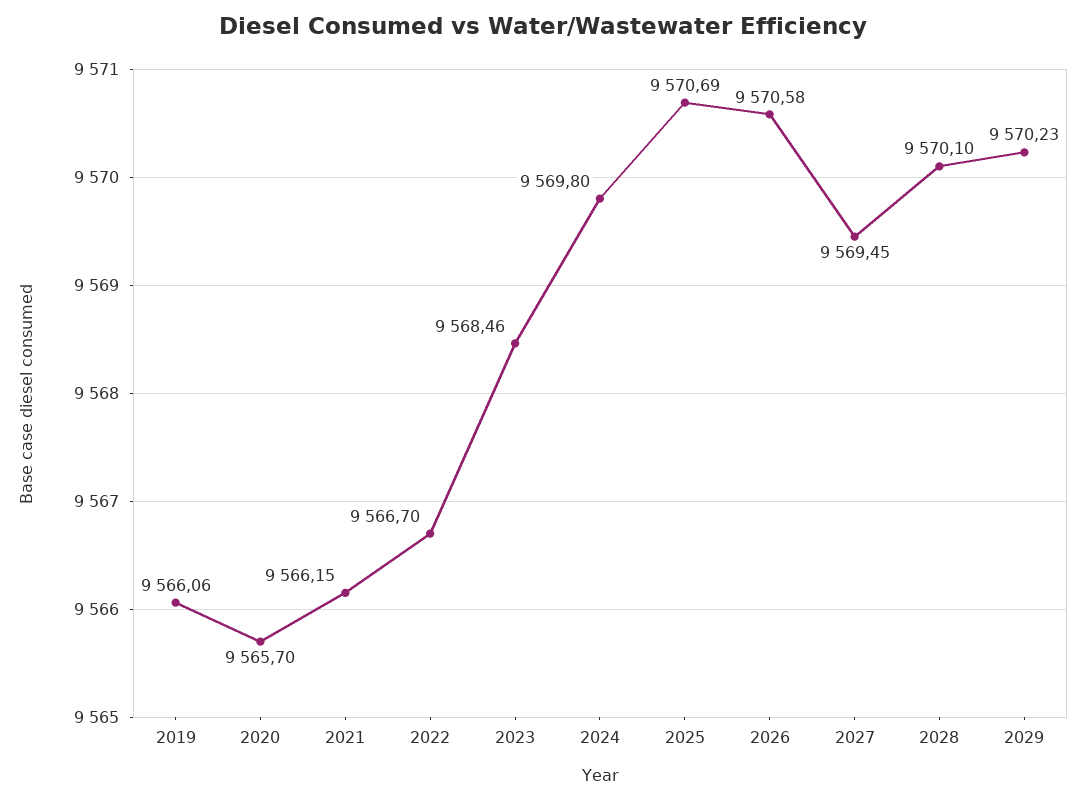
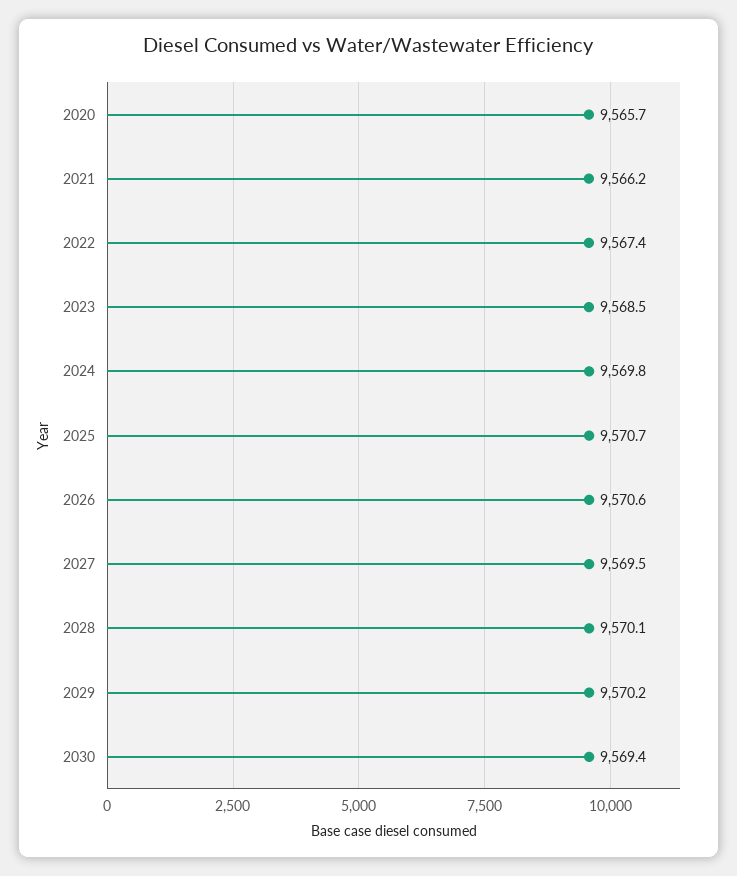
2019: 9566.06 -> none
2022: 9566.7 -> 9567.4
2030: none -> 9569.4

